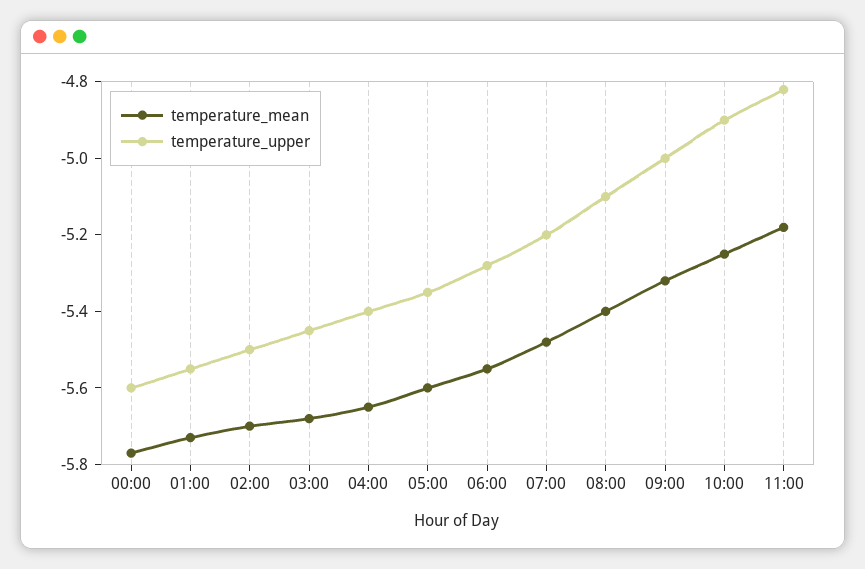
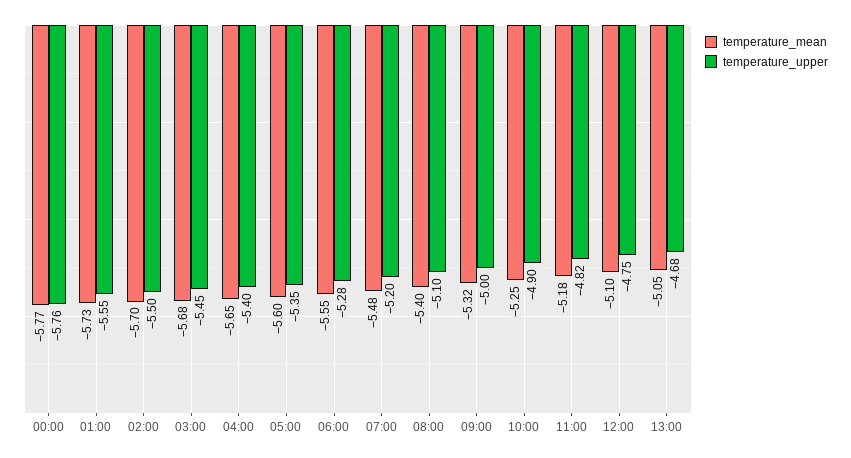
temperature_upper, 00:00: -5.6 -> -5.76
temperature_mean, 12:00: none -> -5.1
temperature_upper, 12:00: none -> -4.75
temperature_mean, 13:00: none -> -5.05
temperature_upper, 13:00: none -> -4.68

